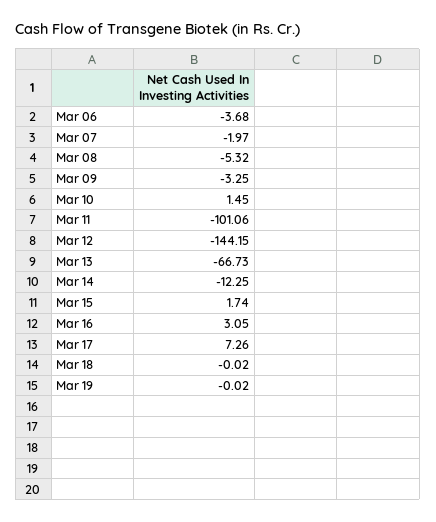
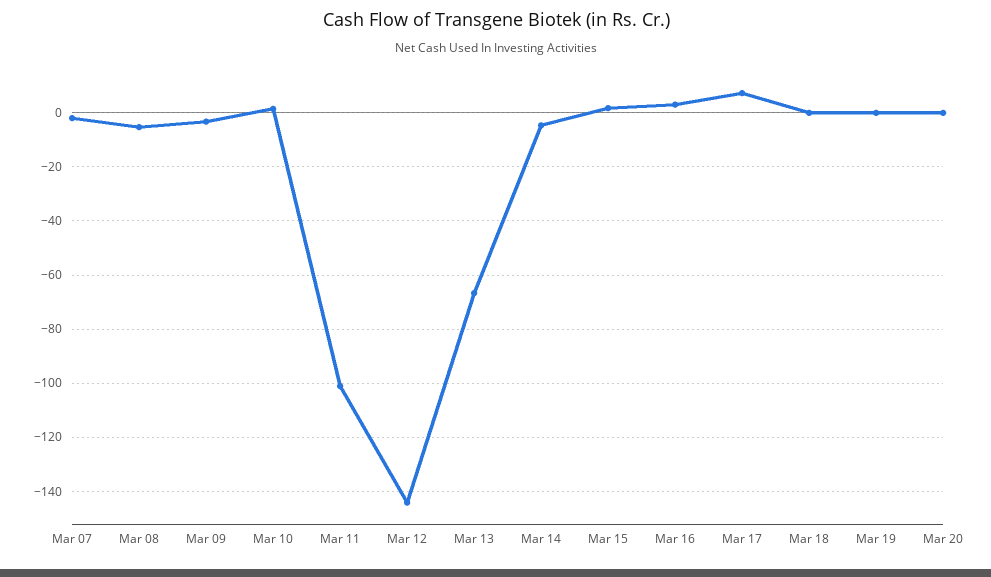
Mar 06: -3.68 -> none
Mar 14: -12.25 -> -5
Mar 20: none -> 0

